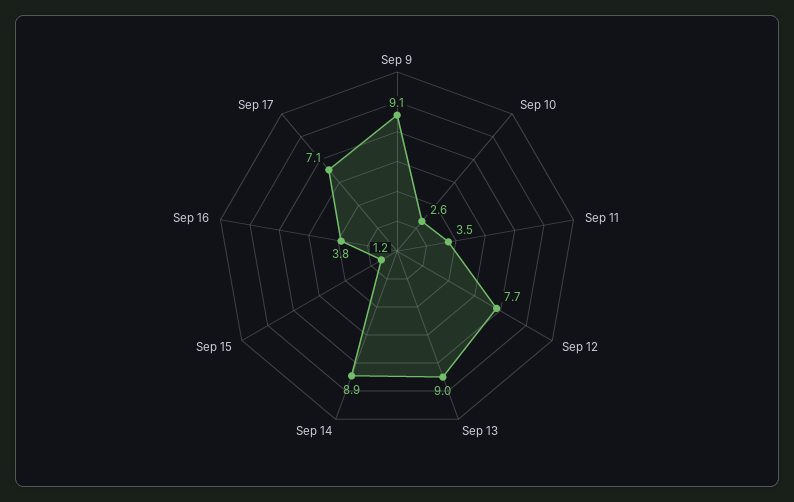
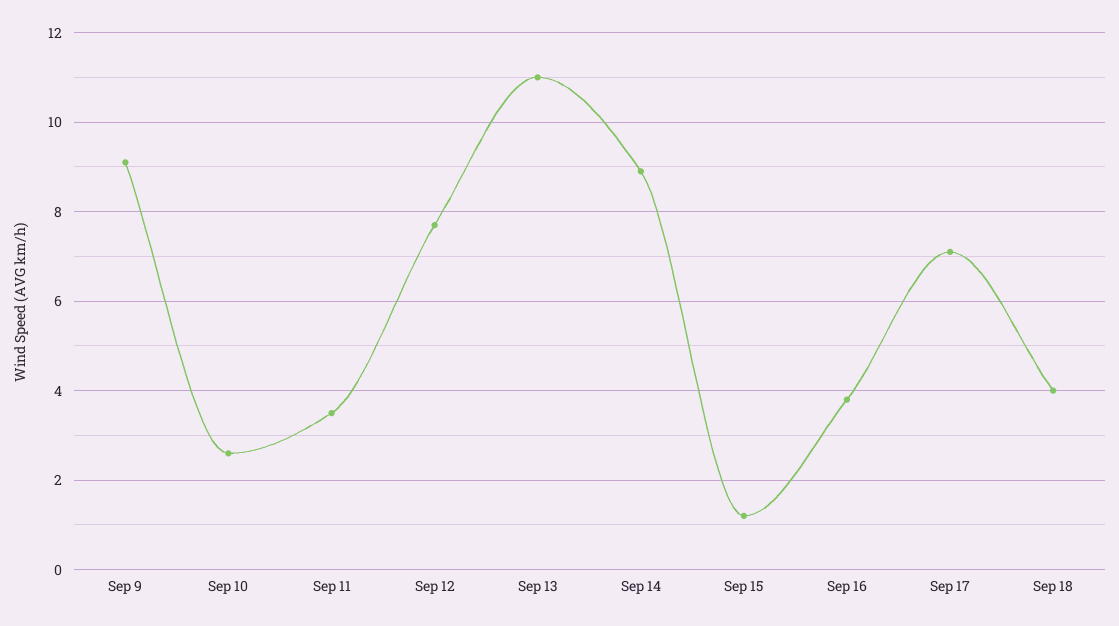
Sep 13: 9 -> 11
Sep 18: none -> 4

